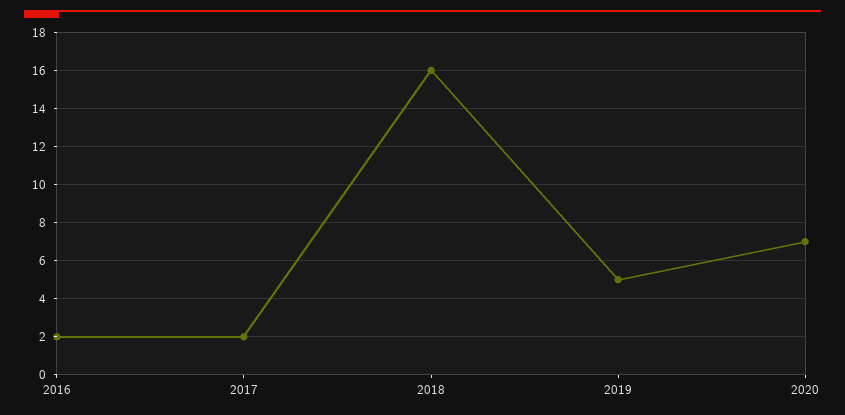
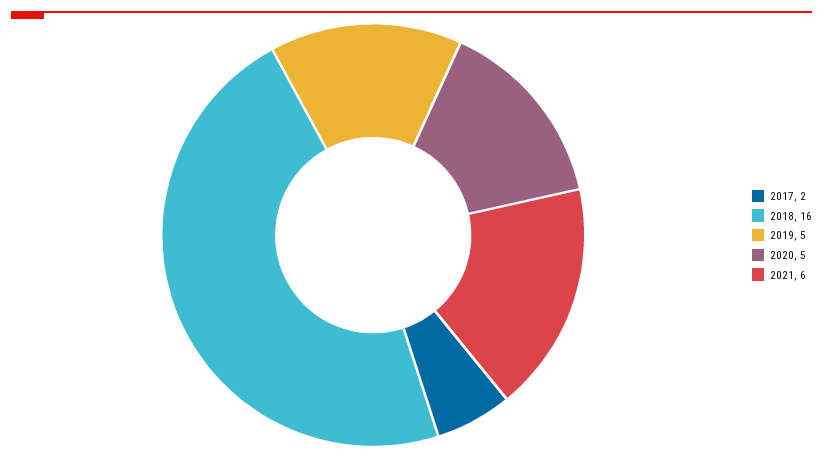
2016: 2 -> none
2020: 7 -> 5
2021: none -> 6

